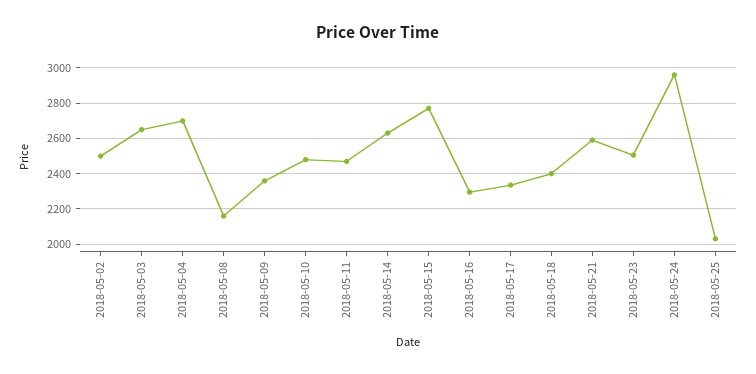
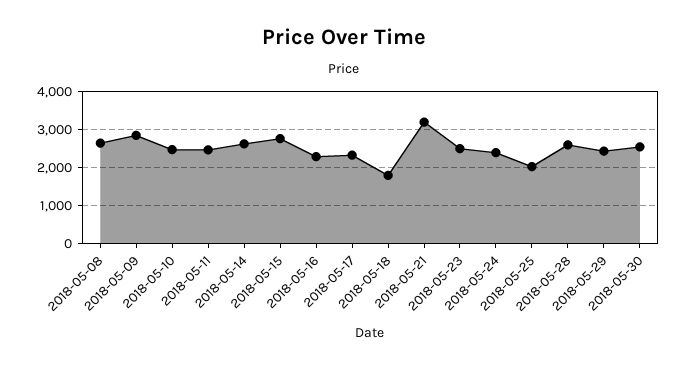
2018-05-02: 2500 -> none
2018-05-03: 2650 -> none
2018-05-04: 2700 -> none
2018-05-08: 2150 -> 2600
2018-05-09: 2350 -> 2800
2018-05-18: 2400 -> 1800
2018-05-21: 2600 -> 3200
2018-05-24: 2950 -> 2400
2018-05-28: none -> 2600
2018-05-29: none -> 2400
2018-05-30: none -> 2600

